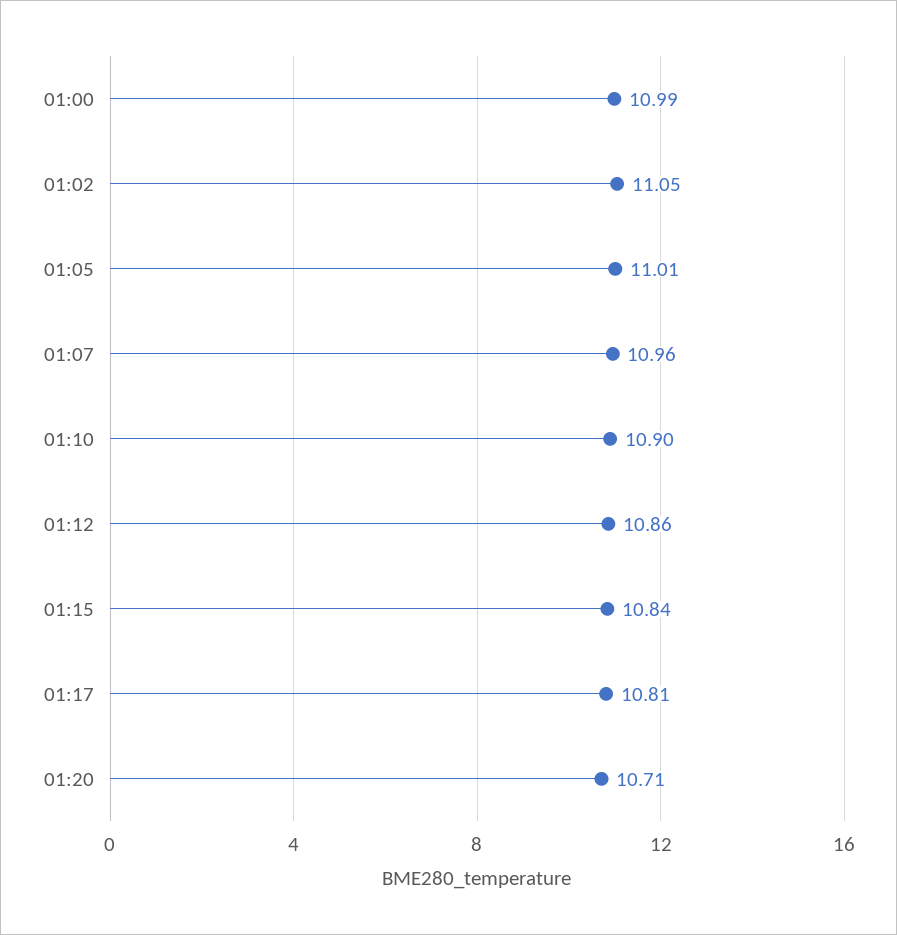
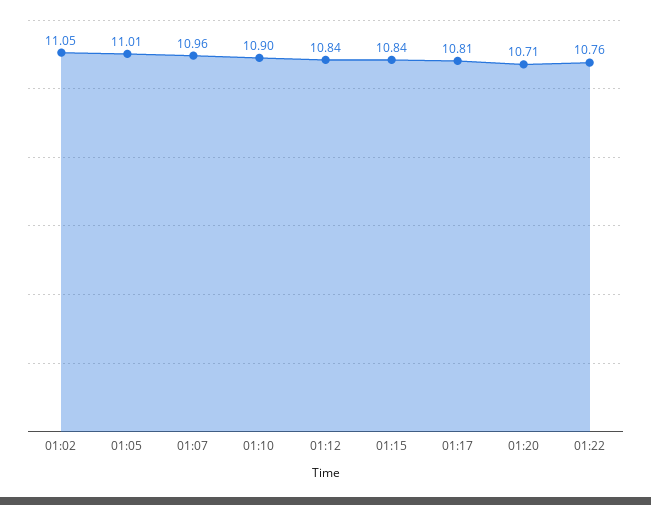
01:00: 10.99 -> none
01:12: 10.86 -> 10.84
01:22: none -> 10.76

